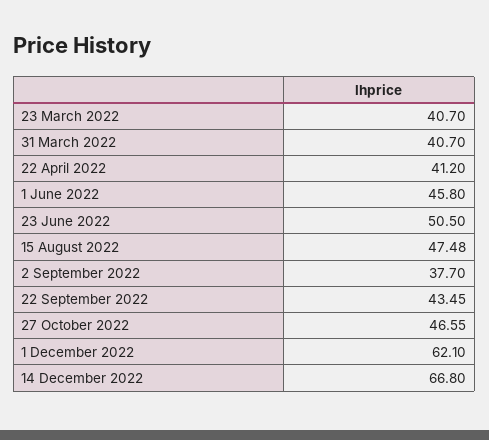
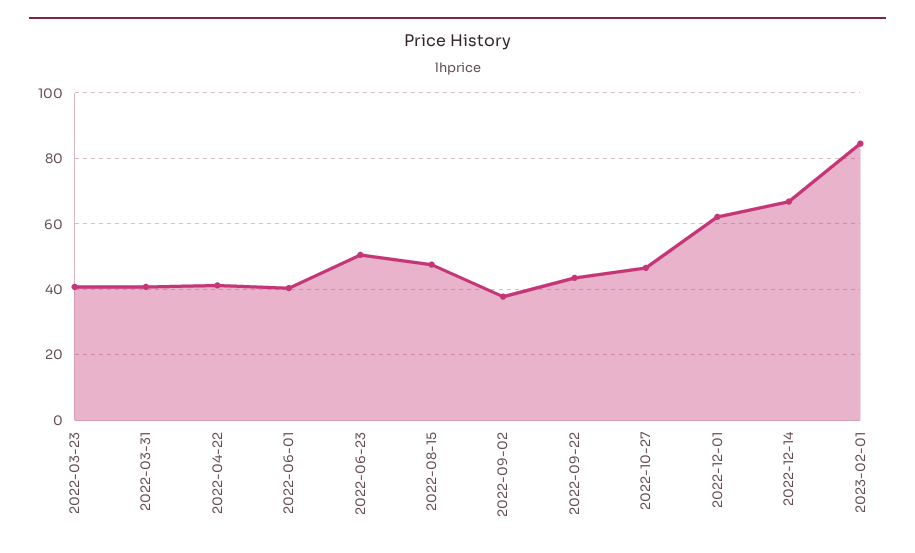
1 June 2022: 45.8 -> 40
2023-02-01: none -> 84

